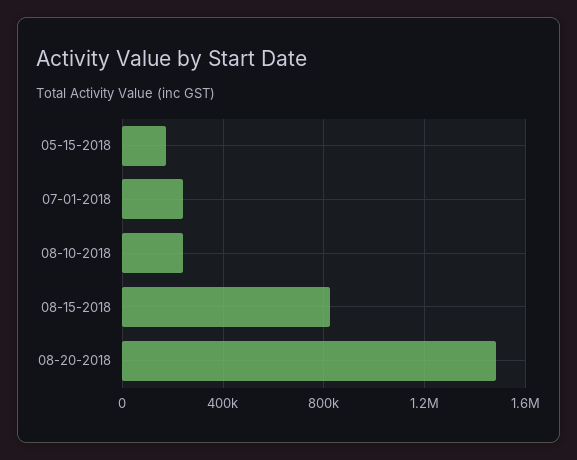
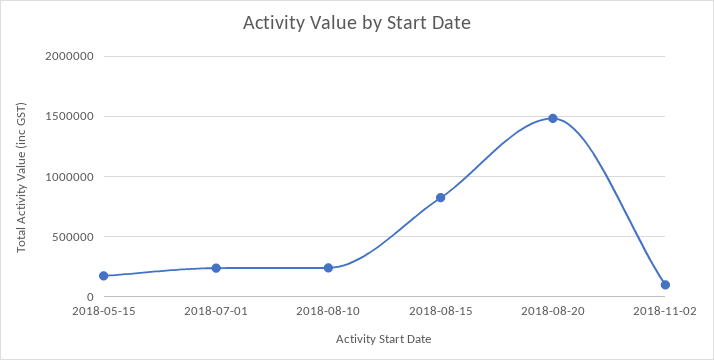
2018-11-02: none -> 100000

